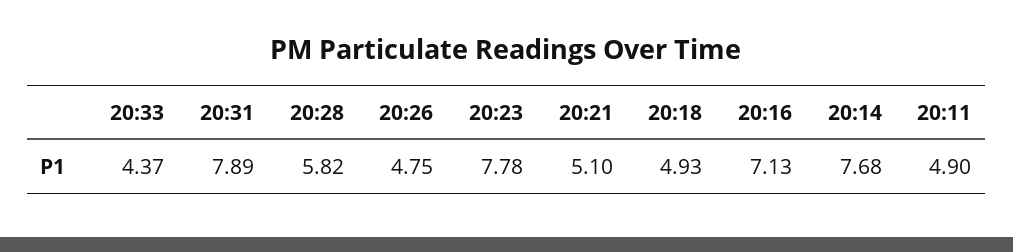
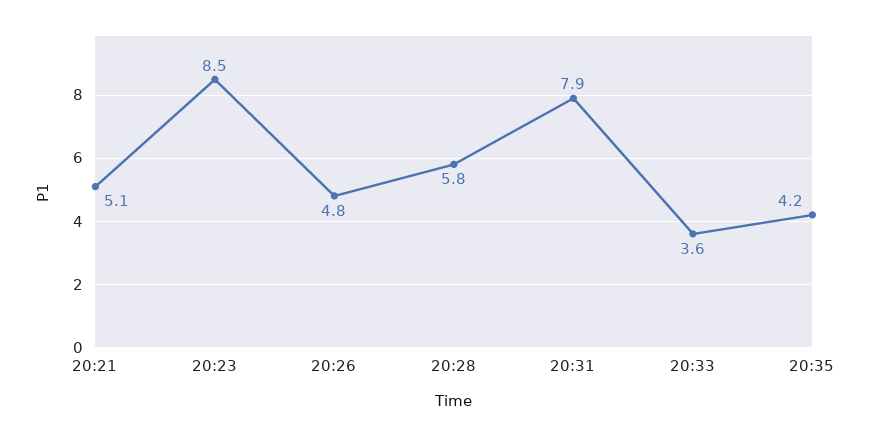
20:33: 4.37 -> 3.6
20:23: 7.78 -> 8.5
20:18: 4.93 -> none
20:16: 7.13 -> none
20:14: 7.68 -> none
20:11: 4.9 -> none
20:35: none -> 4.2

